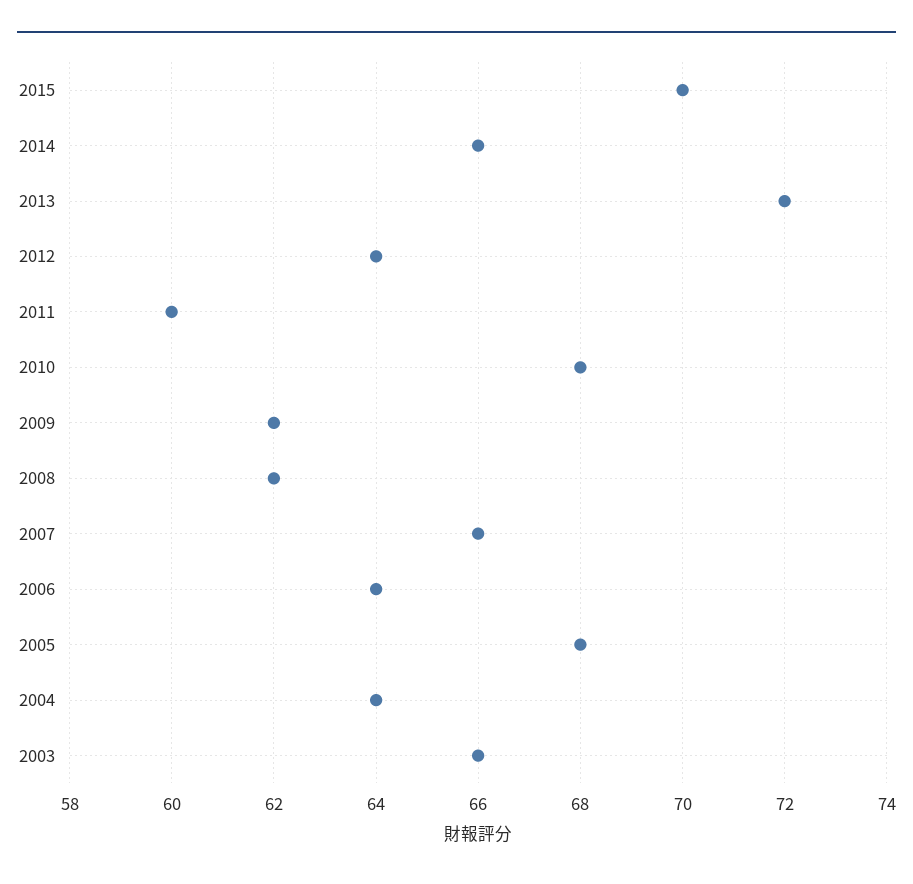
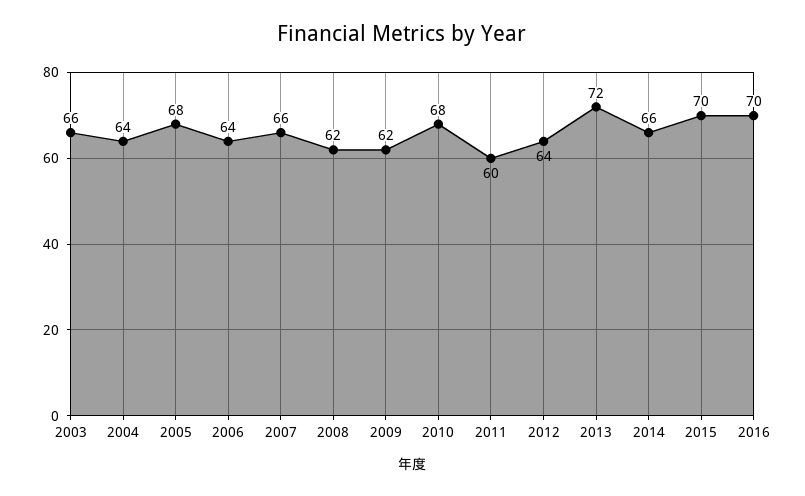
2016: none -> 70

